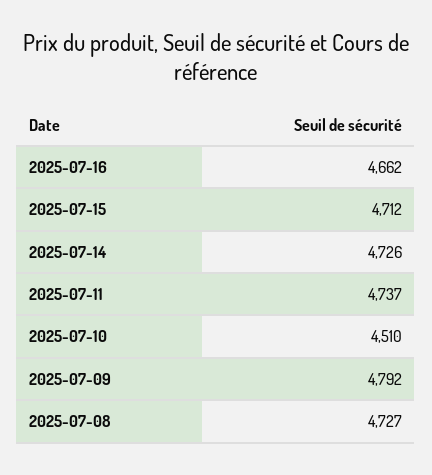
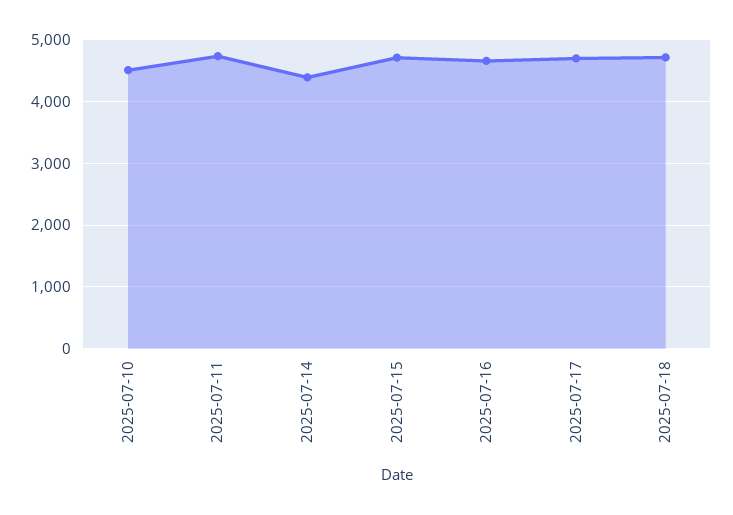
2025-07-14: 4726 -> 4400
2025-07-09: 4792 -> none
2025-07-08: 4727 -> none
2025-07-17: none -> 4700
2025-07-18: none -> 4700

